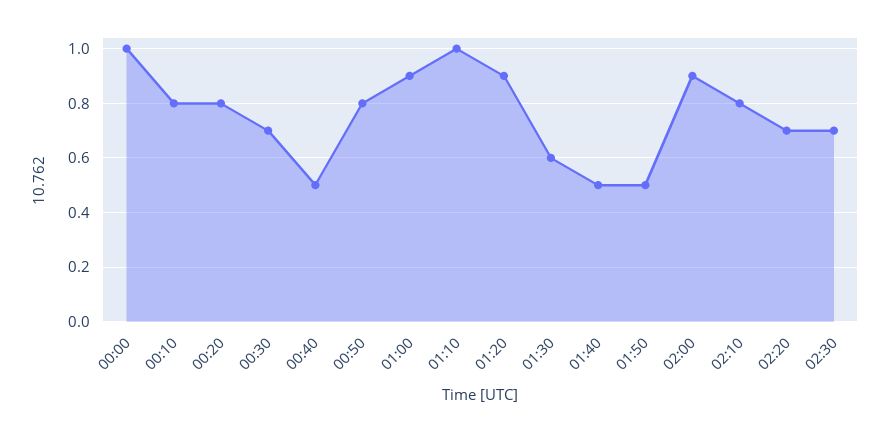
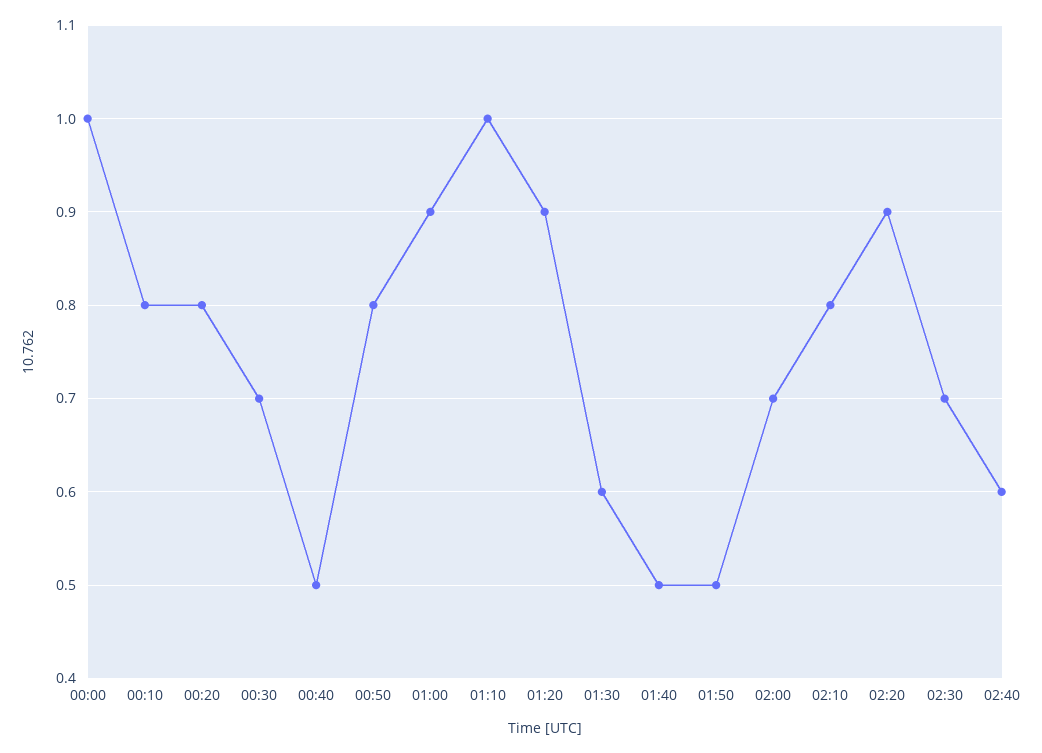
02:00: 0.9 -> 0.7
02:20: 0.7 -> 0.9
02:40: none -> 0.6

